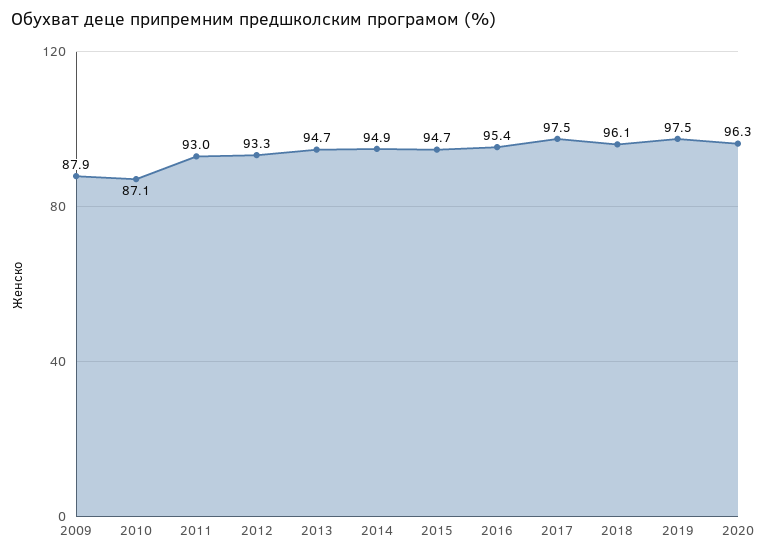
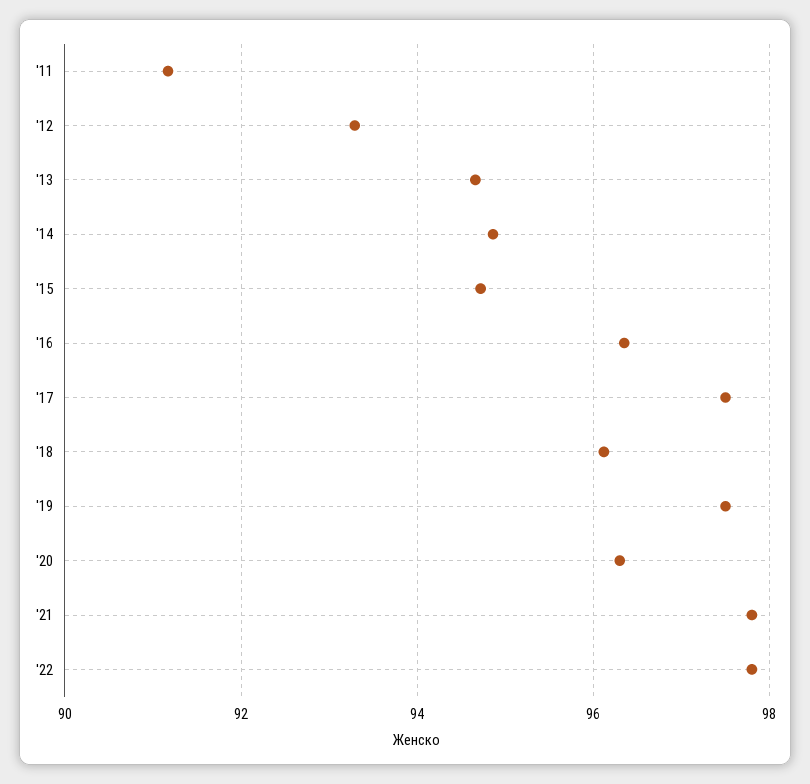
2009: 87.9 -> none
2010: 87.1 -> none
2011: 93 -> 91.2
2016: 95.4 -> 96.4
'21: none -> 97.8
'22: none -> 97.8

